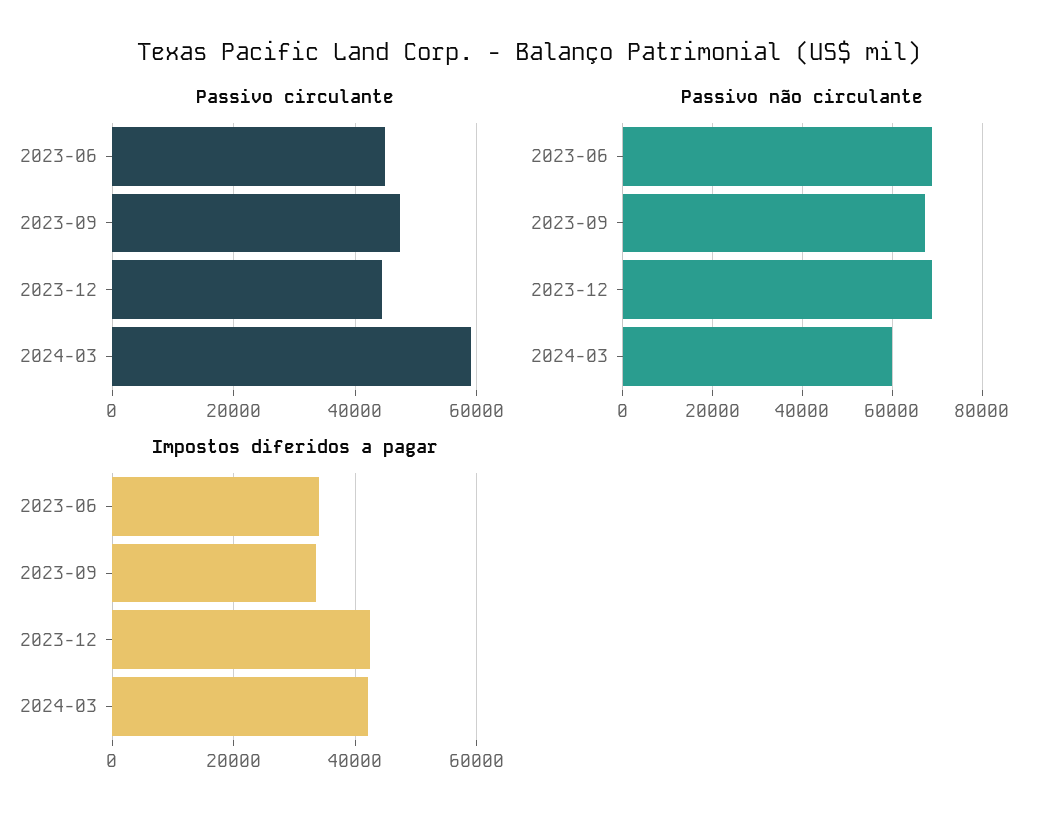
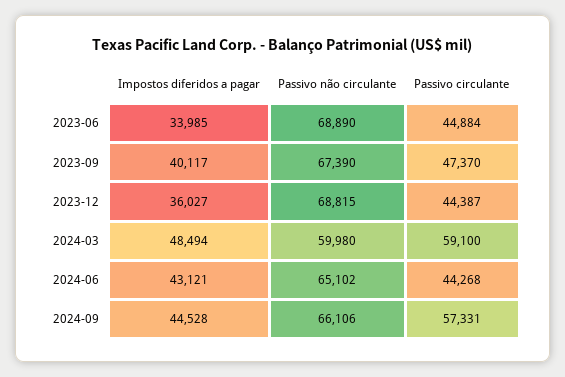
Impostos diferidos a pagar, 2023-09: 34000 -> 40117
Impostos diferidos a pagar, 2023-12: 42000 -> 36027
Impostos diferidos a pagar, 2024-03: 42000 -> 48494
Impostos diferidos a pagar, 2024-06: none -> 43121
Passivo não circulante, 2024-06: none -> 65102
Passivo circulante, 2024-06: none -> 44268
Impostos diferidos a pagar, 2024-09: none -> 44528
Passivo não circulante, 2024-09: none -> 66106
Passivo circulante, 2024-09: none -> 57331

